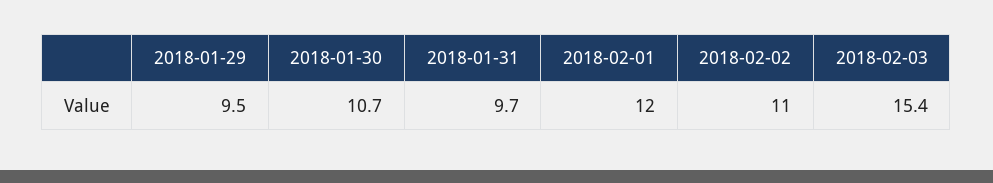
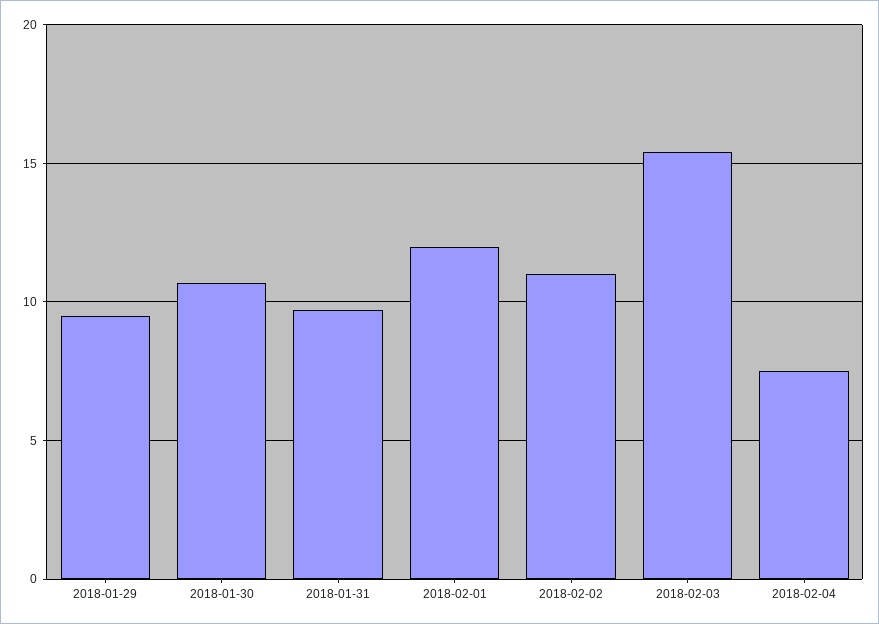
2018-02-04: none -> 7.5

